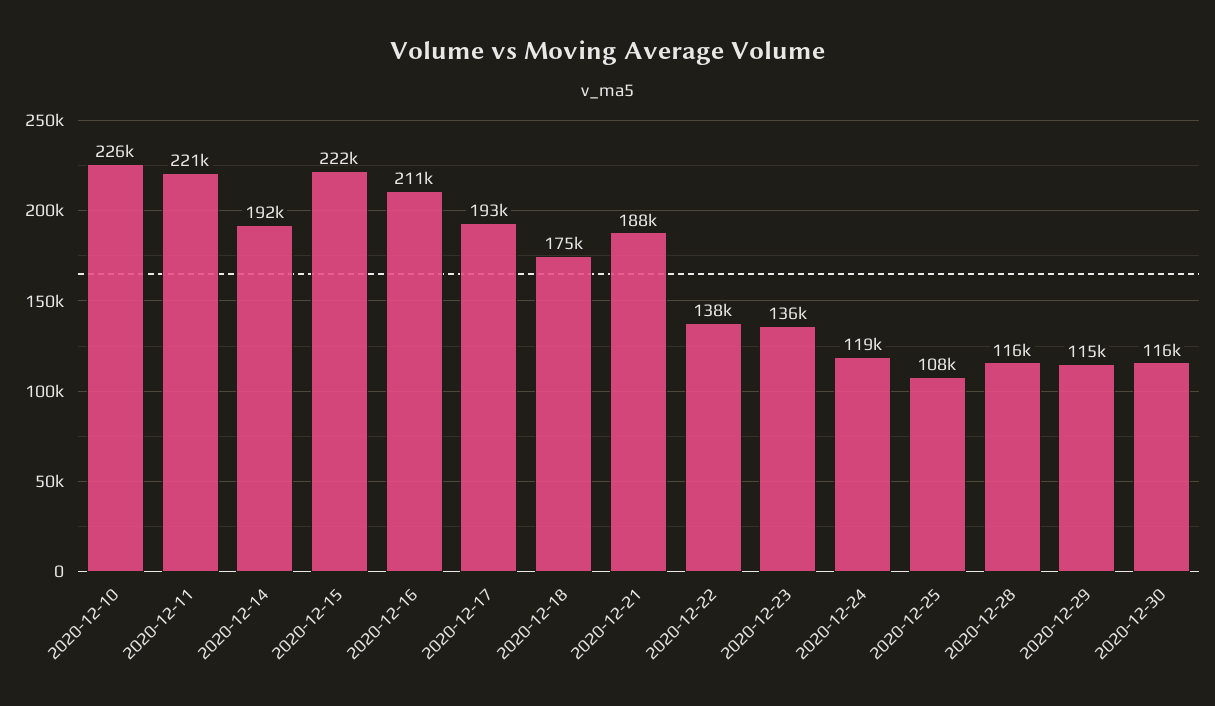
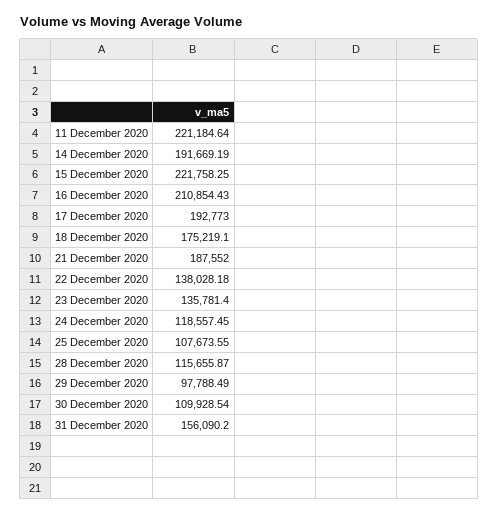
2020-12-10: 226000 -> none
2020-12-29: 115000 -> 97788.49
2020-12-30: 116000 -> 109928.54
31 December 2020: none -> 156090.2

